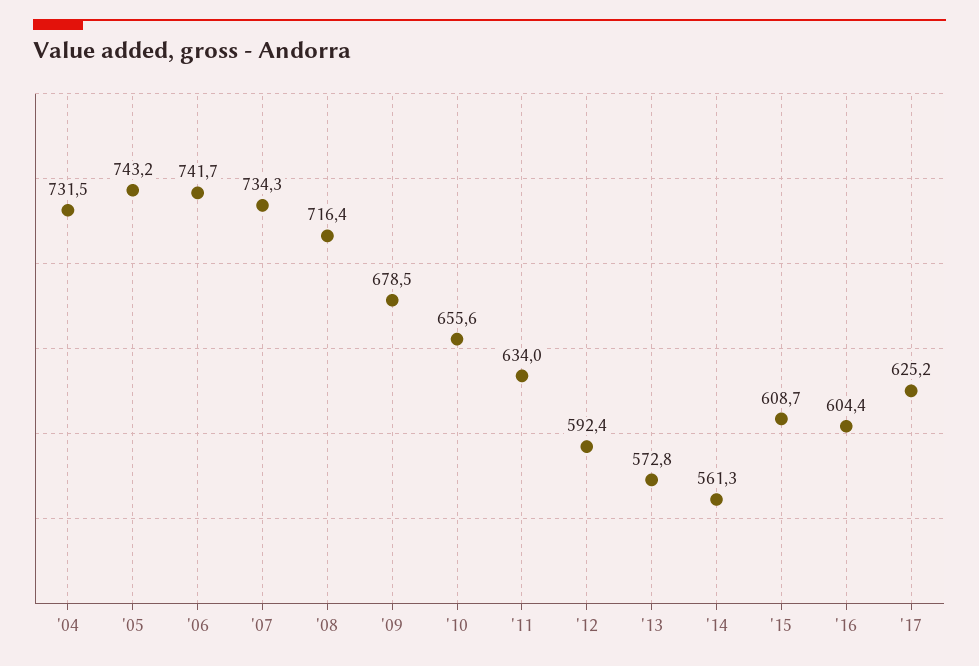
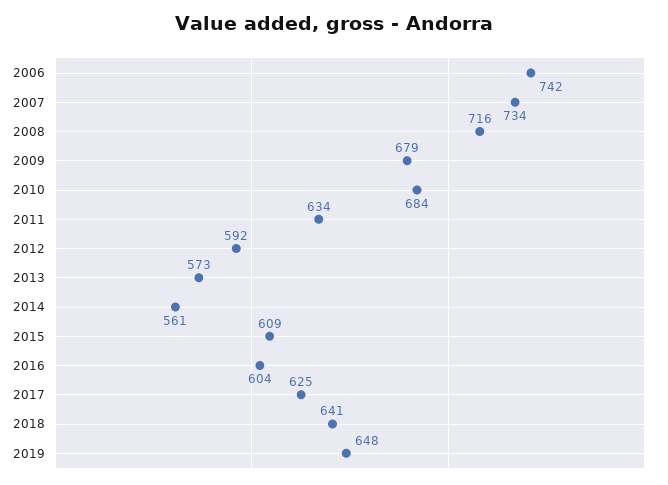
'04: 731.5 -> none
'05: 743.2 -> none
'10: 655.6 -> 684
2018: none -> 641
2019: none -> 648

